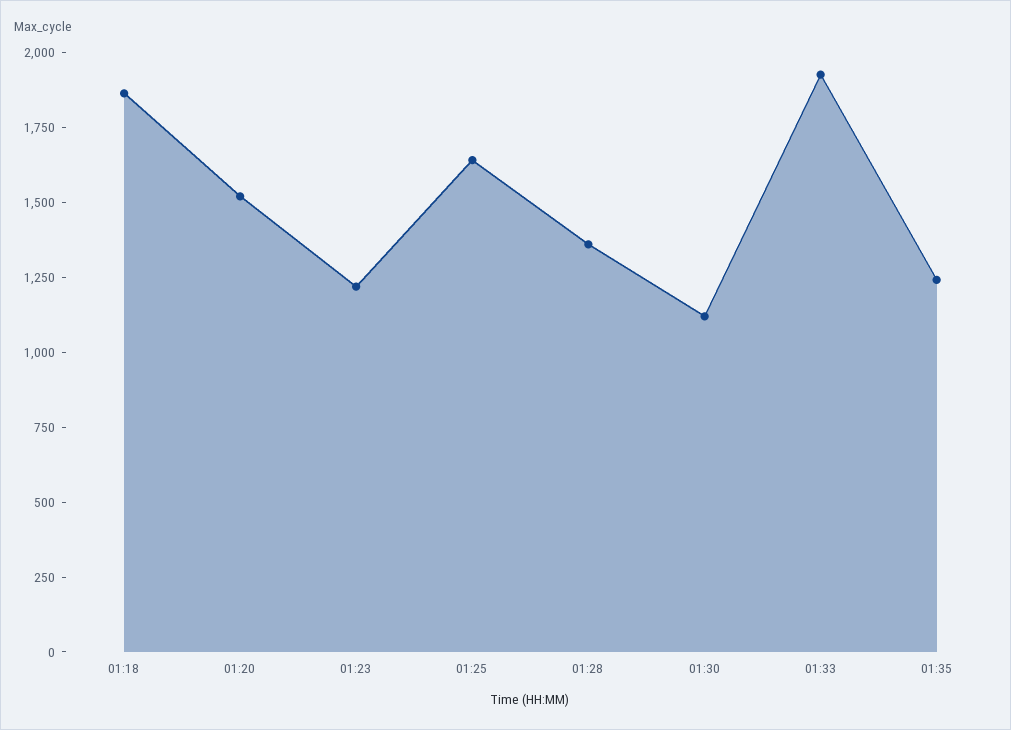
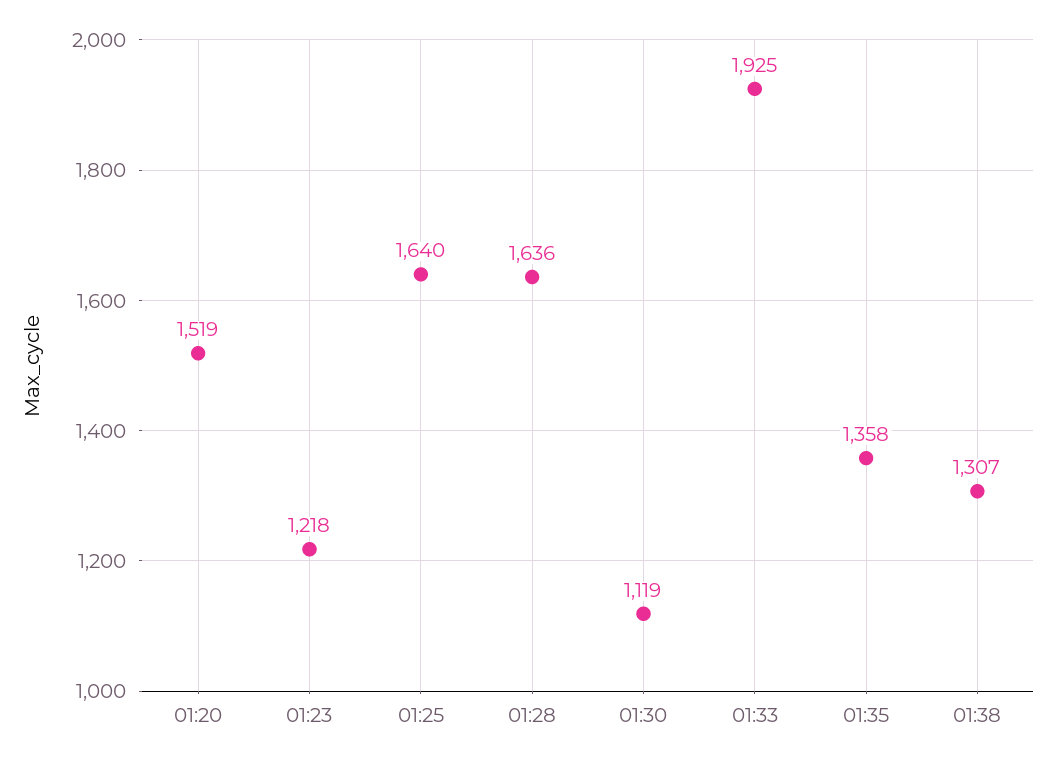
01:18: 1850 -> none
01:28: 1350 -> 1636
01:35: 1250 -> 1358
01:38: none -> 1307

